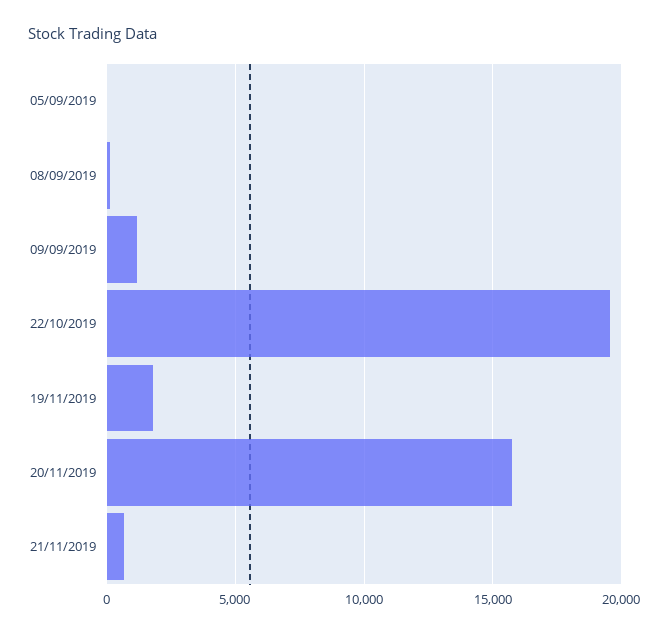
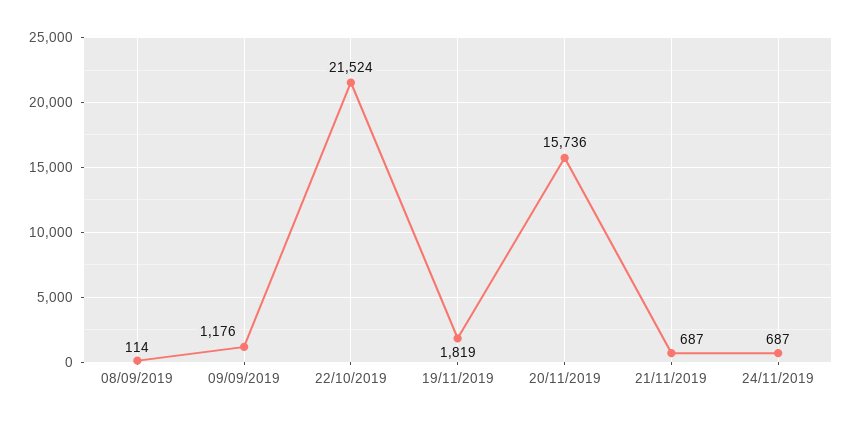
05/09/2019: 0 -> none
22/10/2019: 19500 -> 21524
24/11/2019: none -> 687

